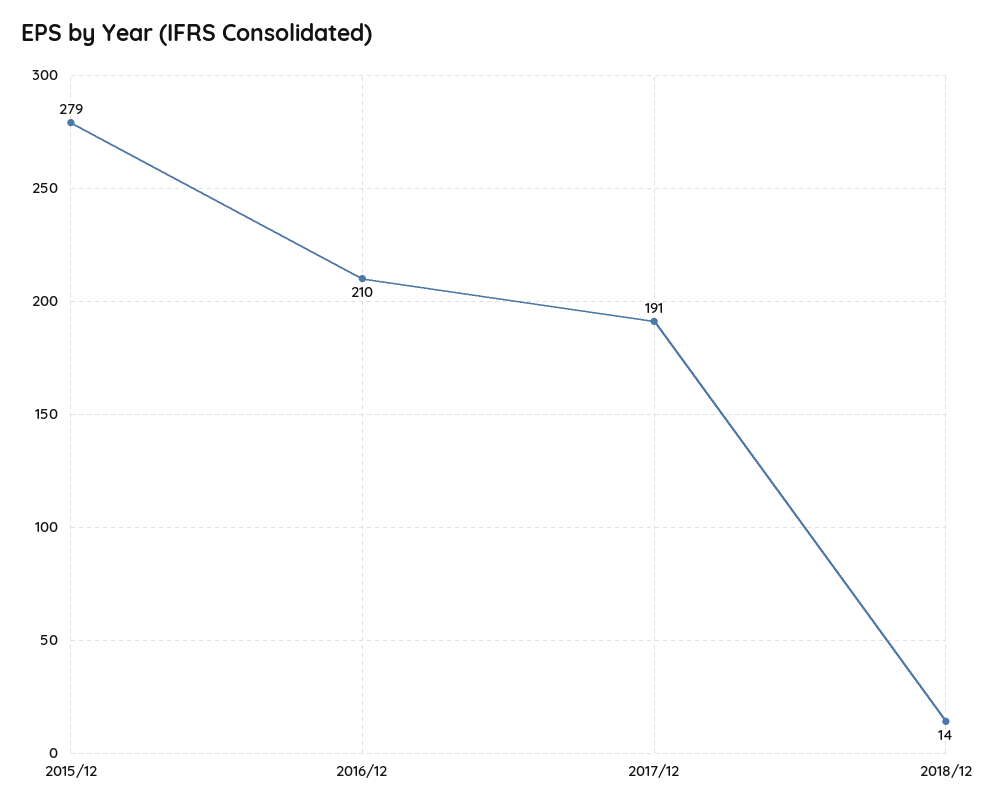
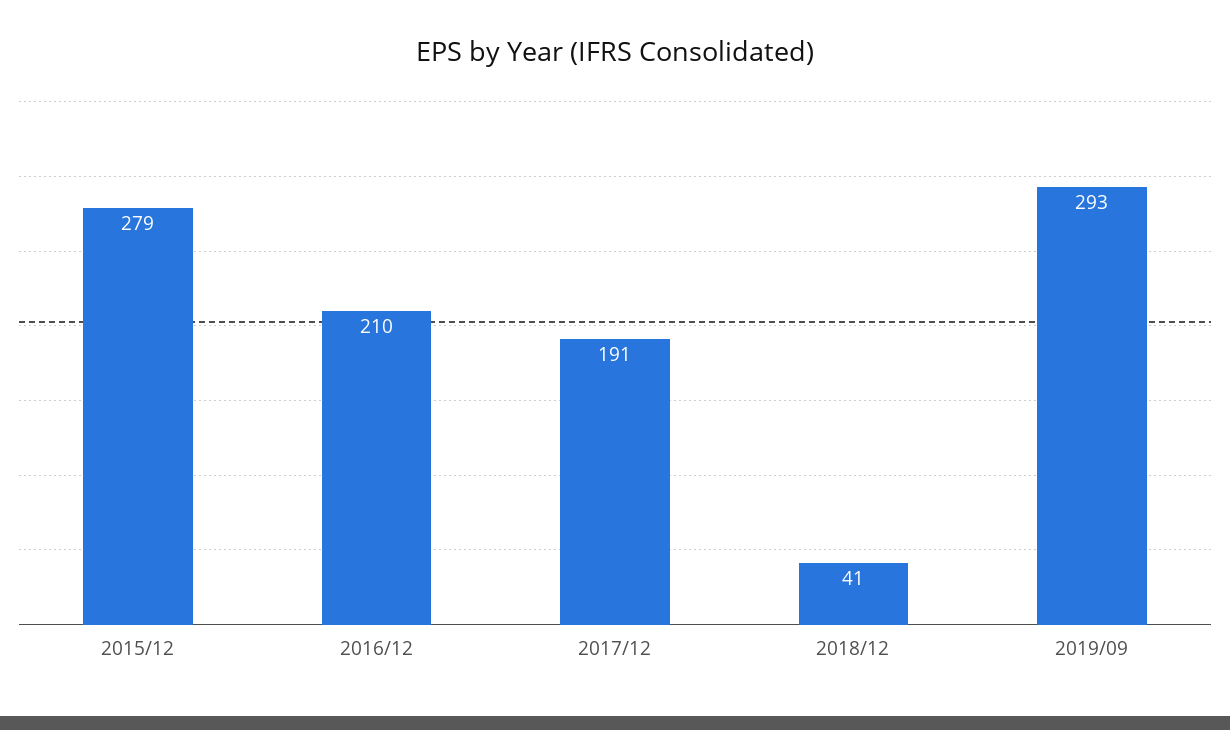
2018/12: 14 -> 41
2019/09: none -> 293

